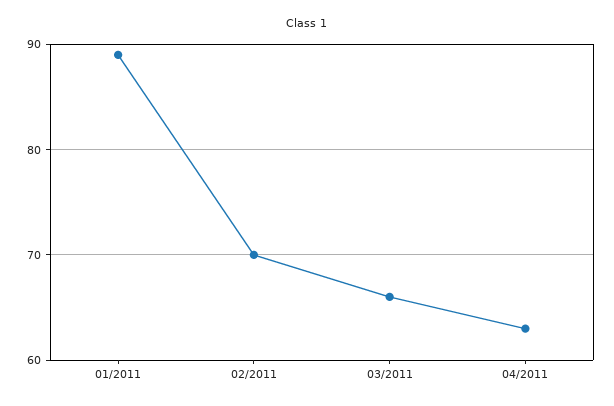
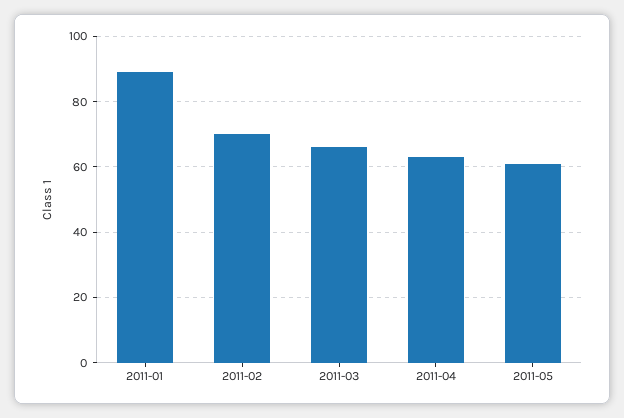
2011-05: none -> 60

